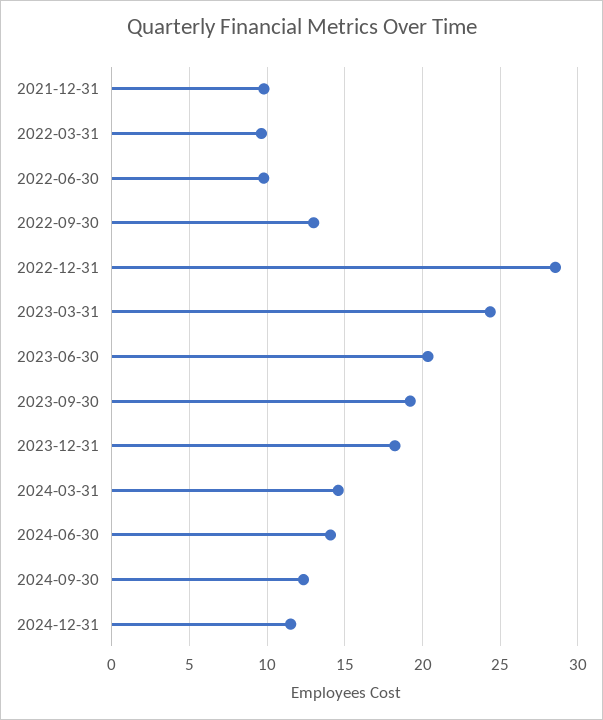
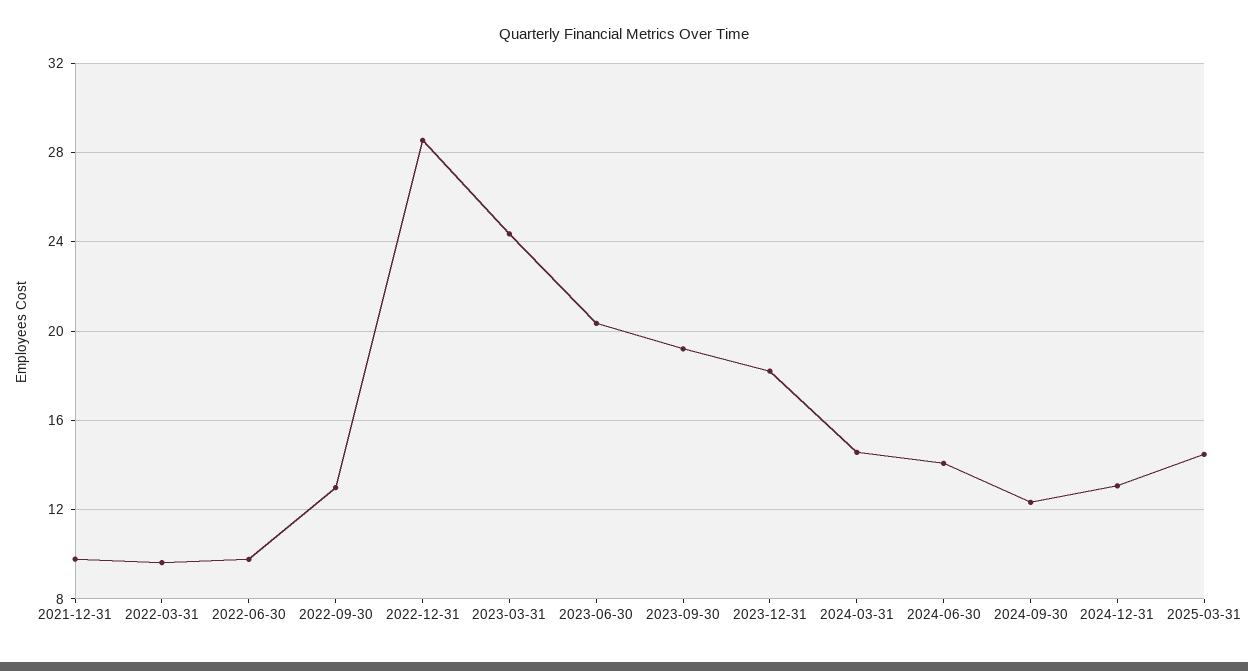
2024-12-31: 11.5 -> 13
2025-03-31: none -> 14.5

